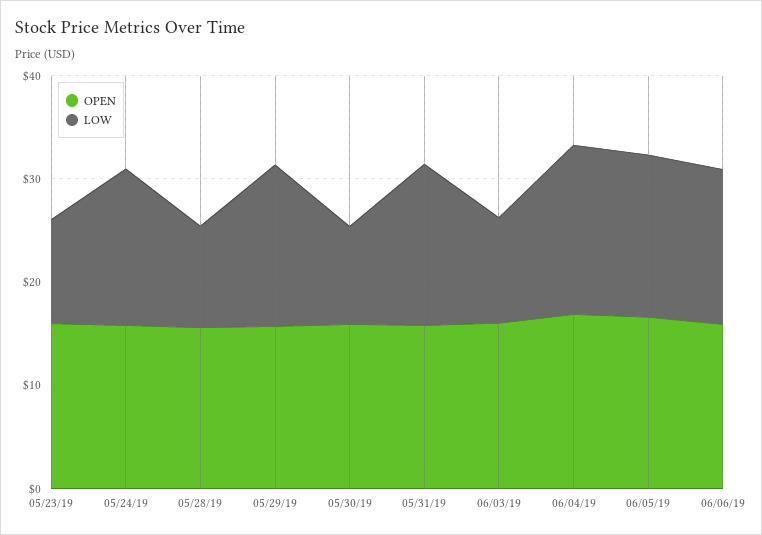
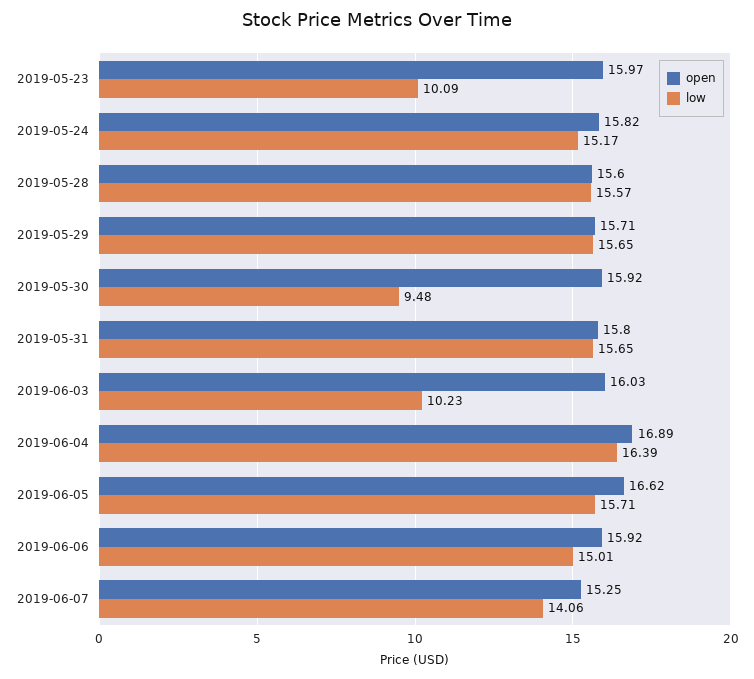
LOW, 05/28/19: 10 -> 15.57
OPEN, 2019-06-07: none -> 15.25
LOW, 2019-06-07: none -> 14.06

